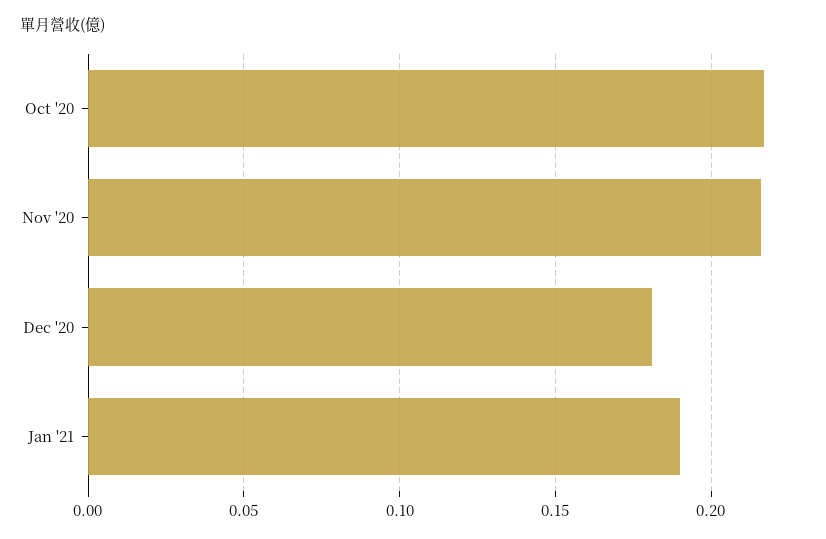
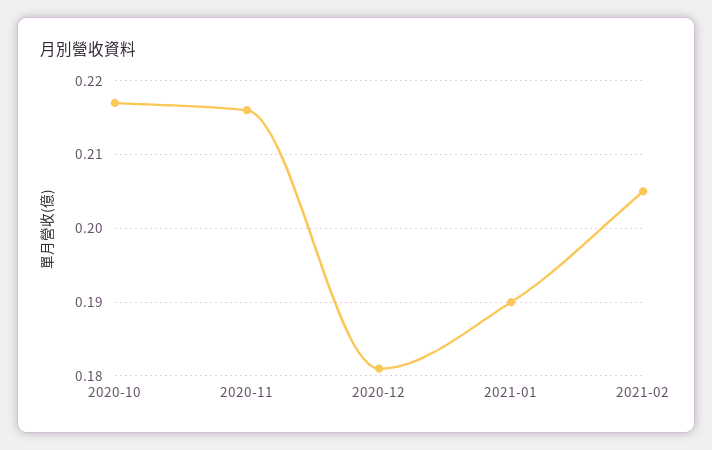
2021-02: none -> 0.205

